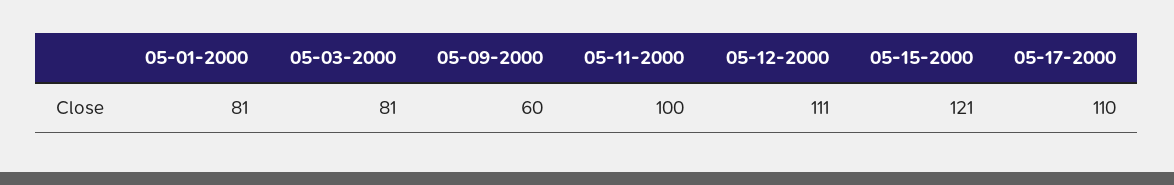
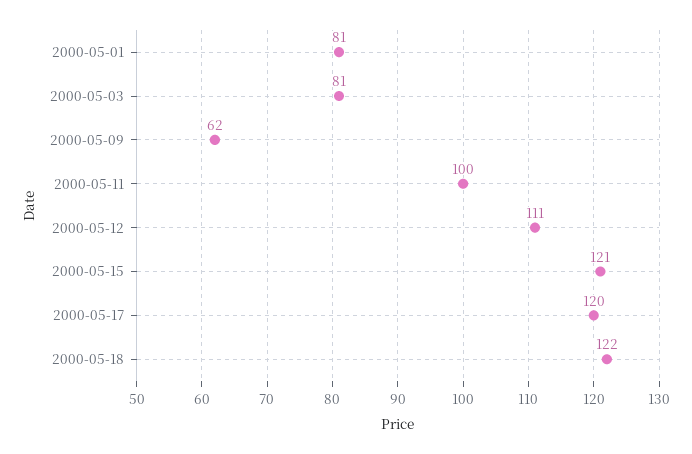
05-09-2000: 60 -> 62
05-17-2000: 110 -> 120
2000-05-18: none -> 122

